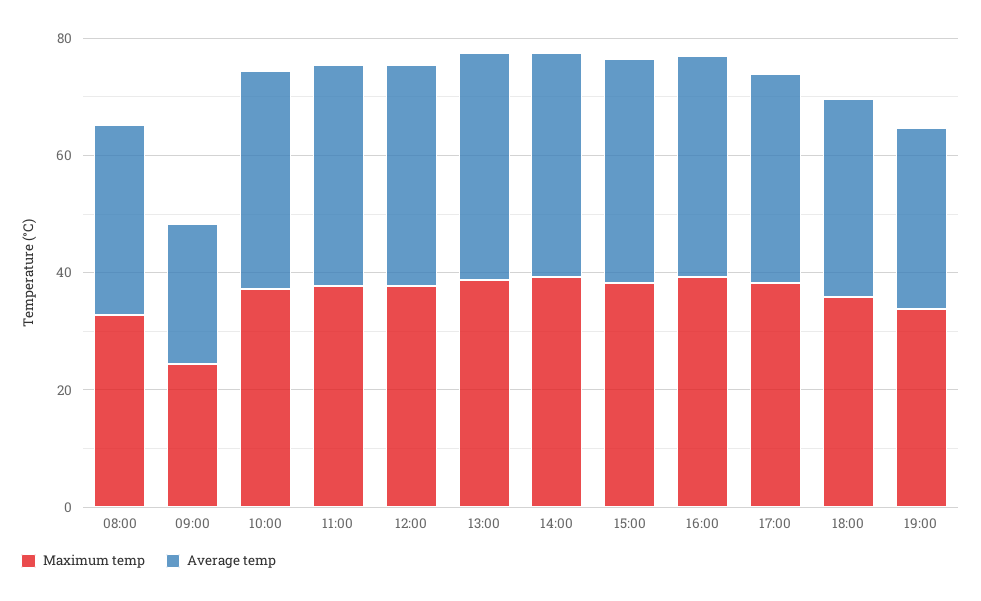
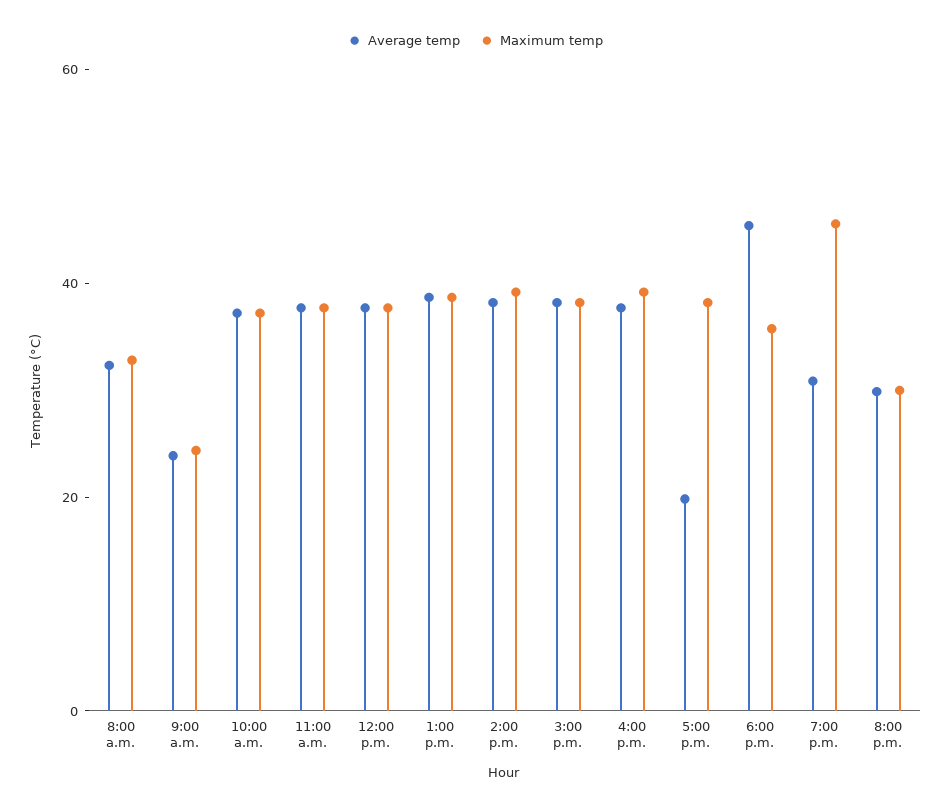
Average temp, 17:00: 35 -> 20
Average temp, 18:00: 35 -> 45
Maximum temp, 19:00: 35 -> 45
Average temp, 8:00 p.m.: none -> 30
Maximum temp, 8:00 p.m.: none -> 30

